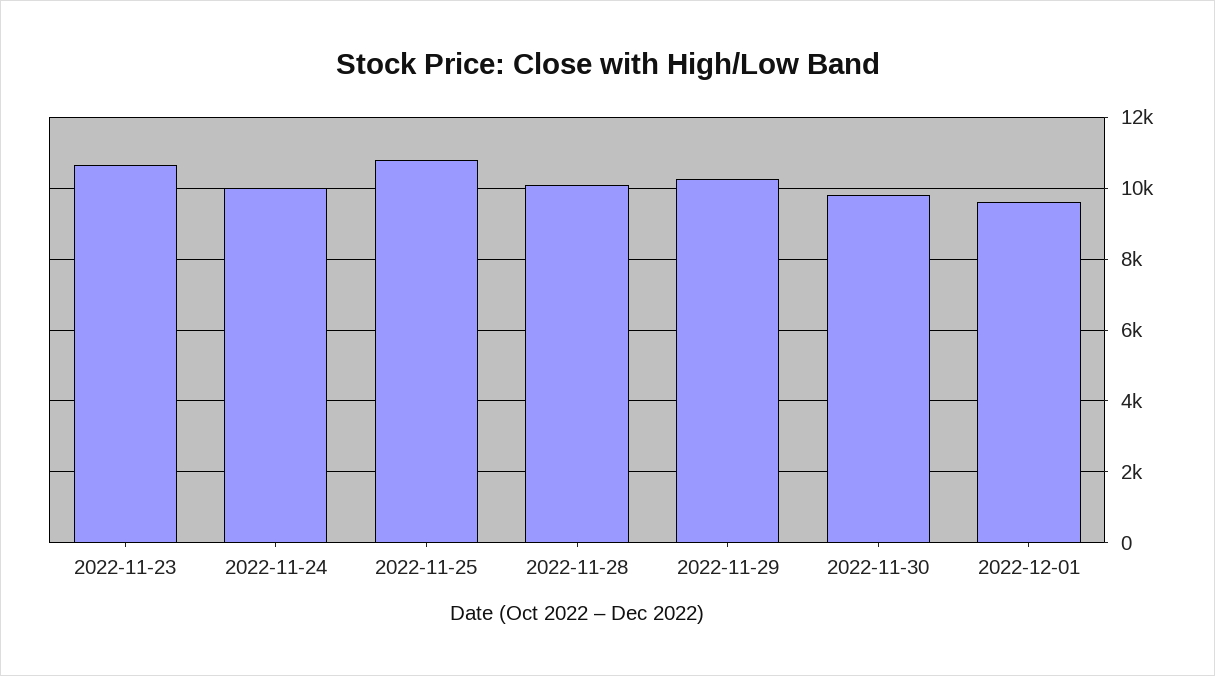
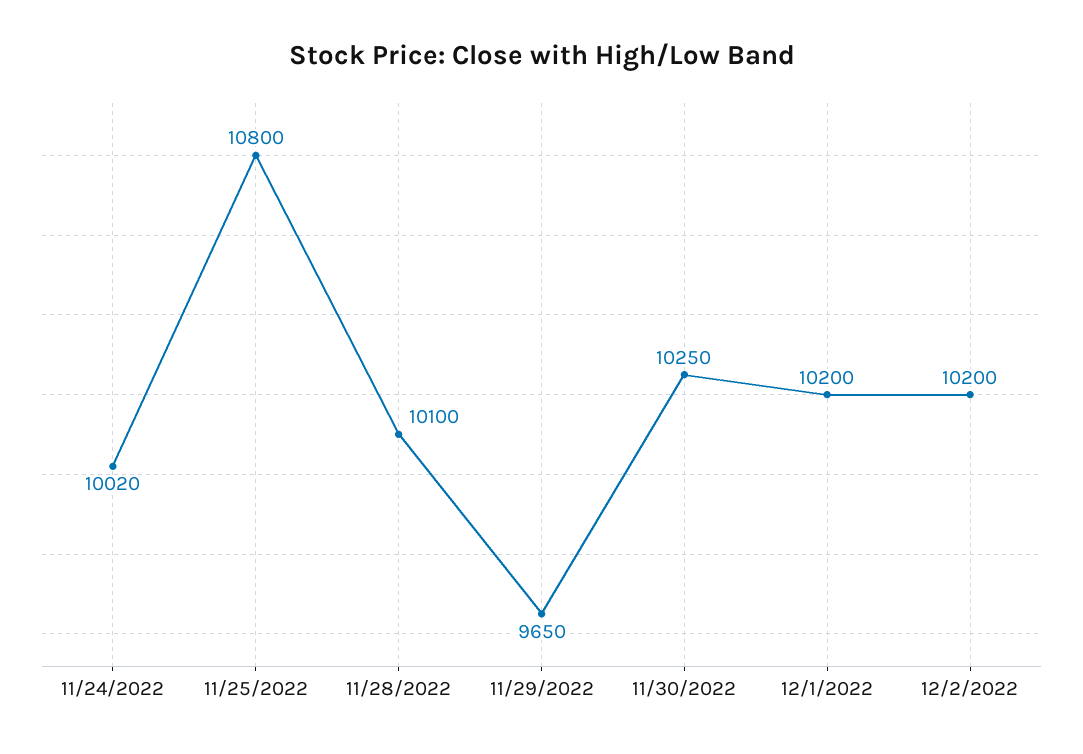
2022-11-23: 10600 -> none
2022-11-29: 10200 -> 9650
2022-11-30: 9800 -> 10250
2022-12-01: 9600 -> 10200
12/2/2022: none -> 10200

